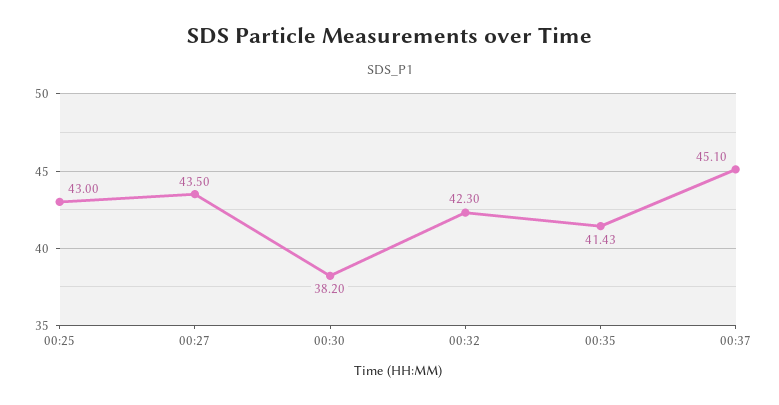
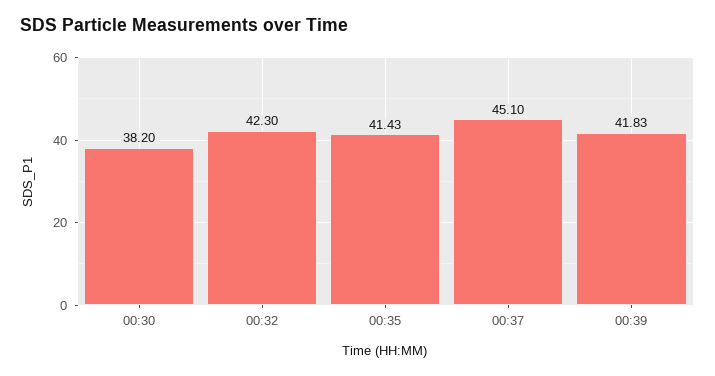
00:25: 43 -> none
00:27: 43.5 -> none
00:39: none -> 41.83

